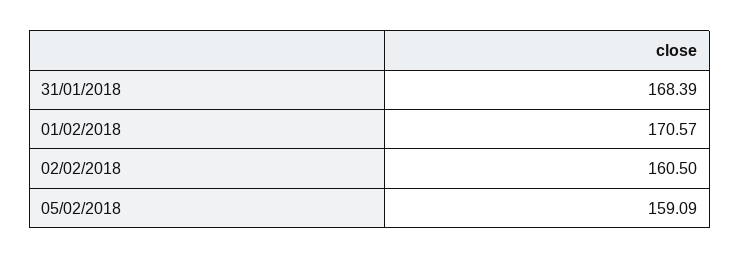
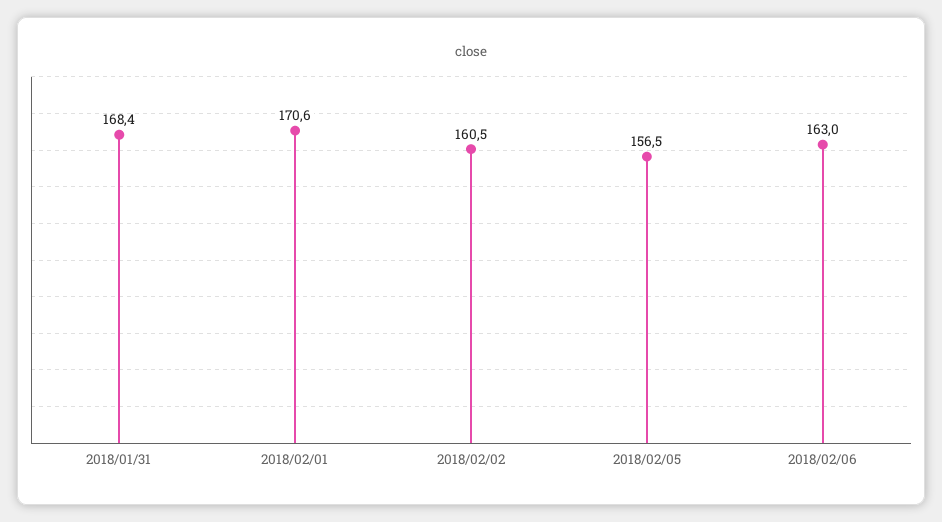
05/02/2018: 159.09 -> 156.5
2018/02/06: none -> 163

